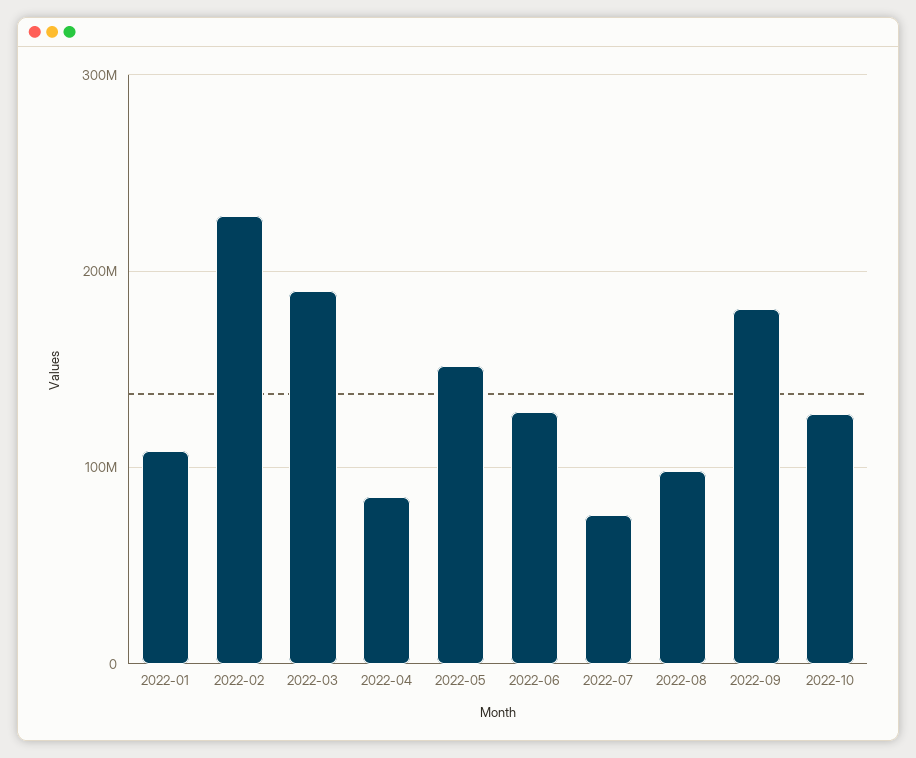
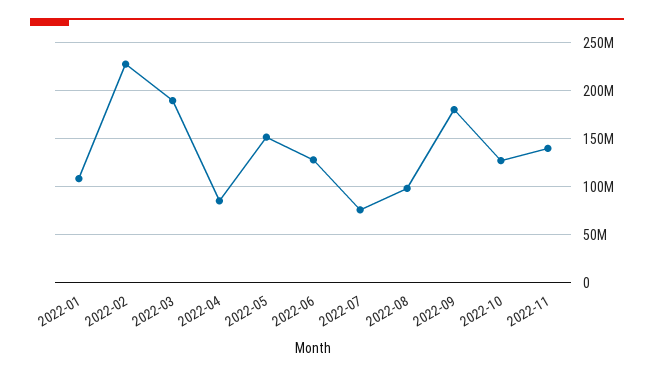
2022-11: none -> 140000000

